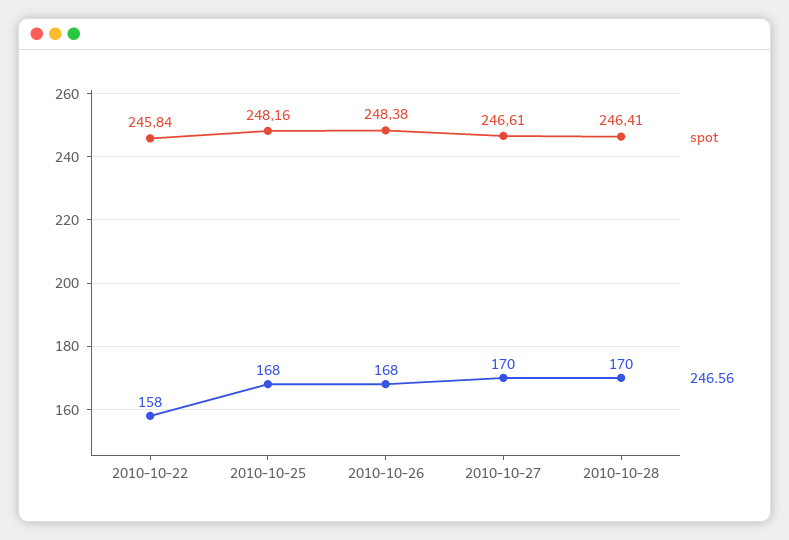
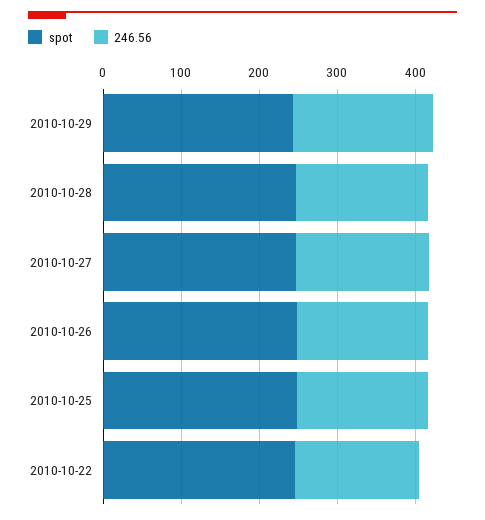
spot, 2010-10-29: none -> 240
246.56, 2010-10-29: none -> 180

